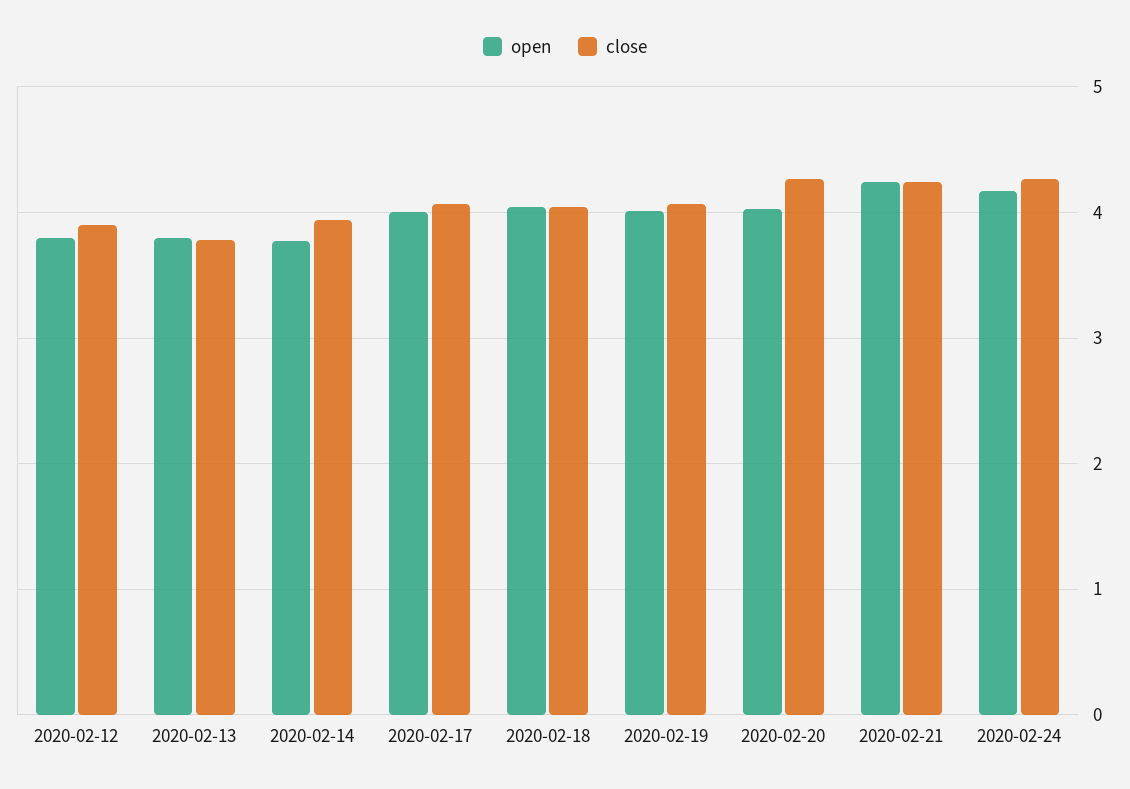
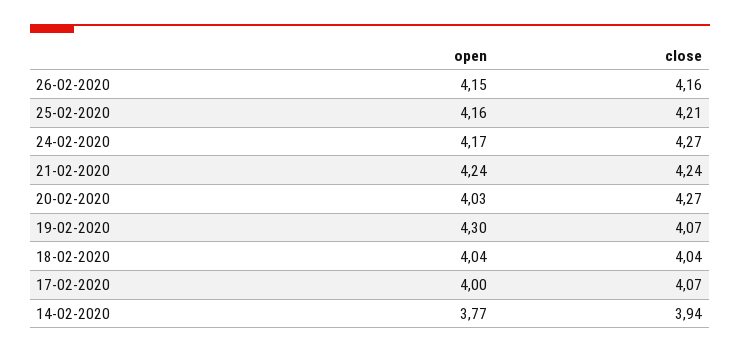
open, 2020-02-12: 3.8 -> none
close, 2020-02-12: 3.9 -> none
open, 2020-02-13: 3.8 -> none
close, 2020-02-13: 3.8 -> none
open, 2020-02-19: 4 -> 4.3
open, 26-02-2020: none -> 4.15
close, 26-02-2020: none -> 4.16
open, 25-02-2020: none -> 4.16
close, 25-02-2020: none -> 4.21

